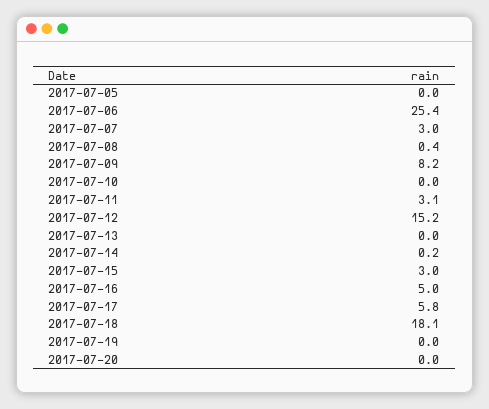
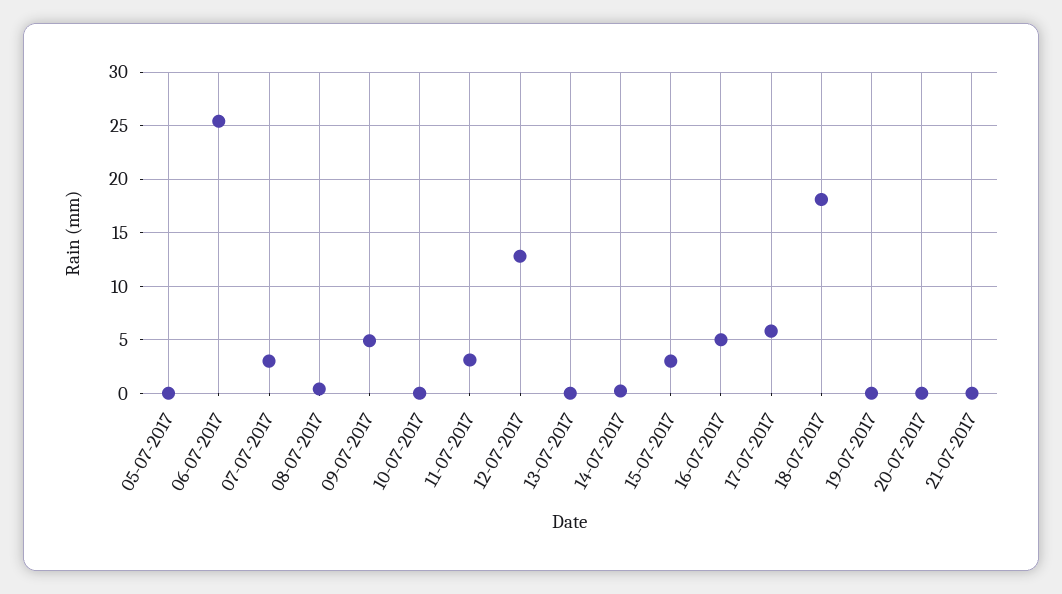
2017-07-09: 8.2 -> 5
2017-07-12: 15.2 -> 13
21-07-2017: none -> 0

